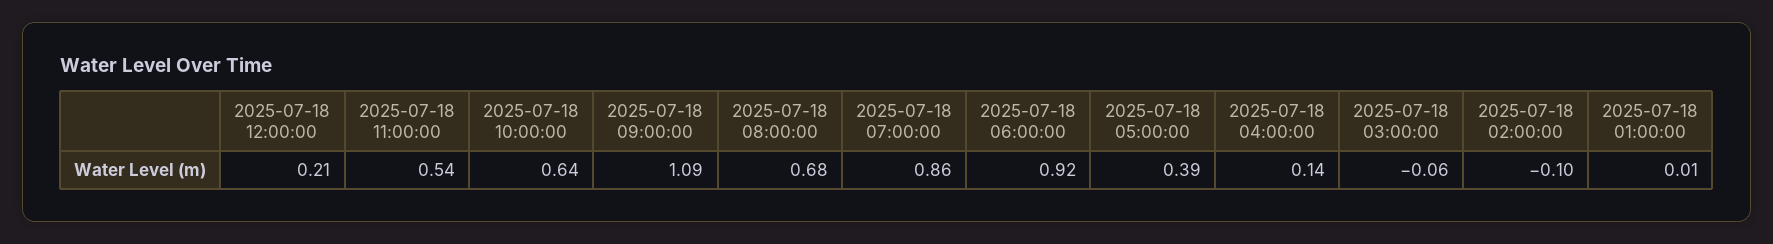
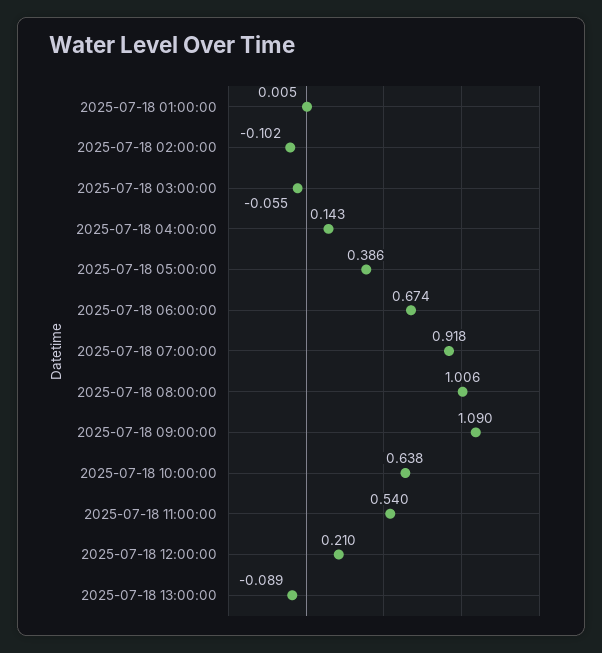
2025-07-18 08:00:00: 0.68 -> 1.006
2025-07-18 07:00:00: 0.86 -> 0.918
2025-07-18 06:00:00: 0.92 -> 0.674
2025-07-18 13:00:00: none -> -0.089

